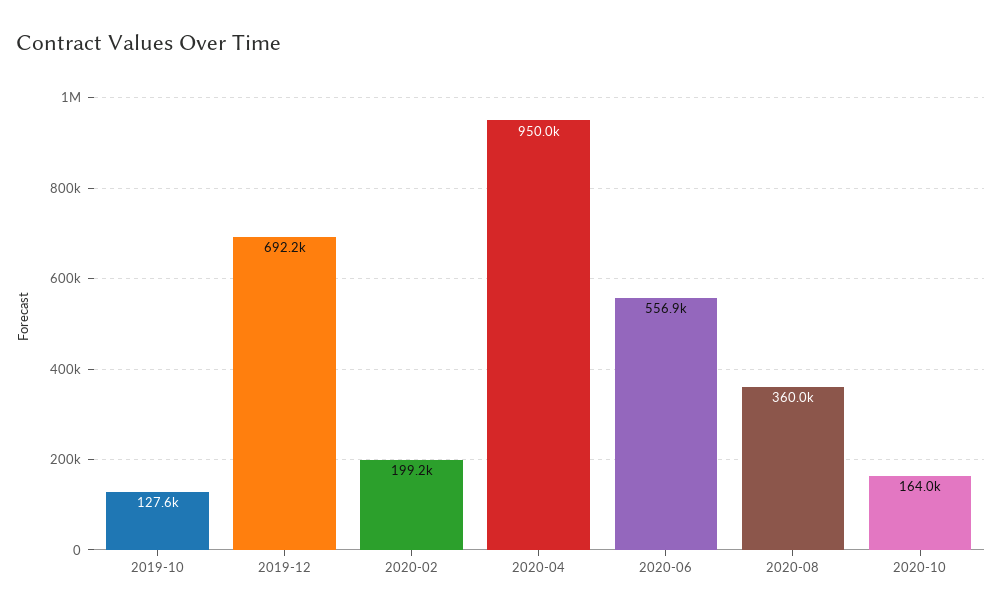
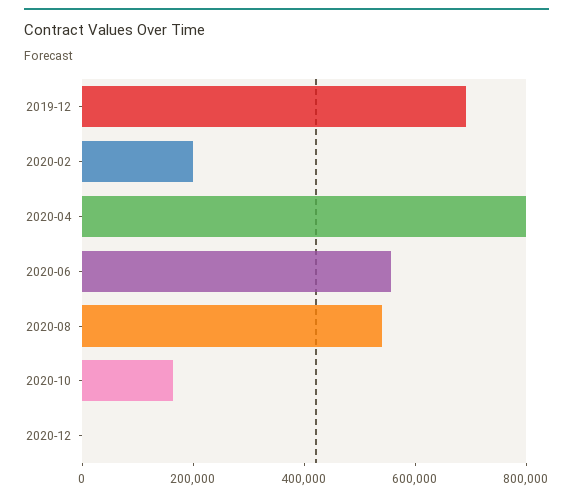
2019-10: 127600 -> none
2020-04: 950000 -> 800000
2020-08: 360000 -> 550000
2020-12: none -> 0

